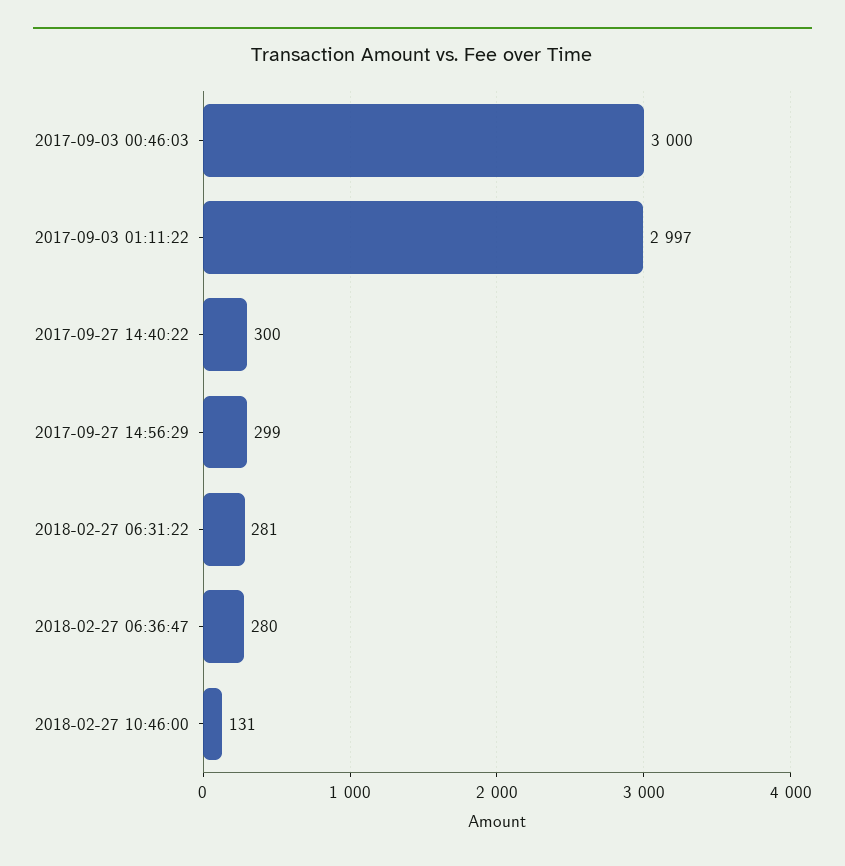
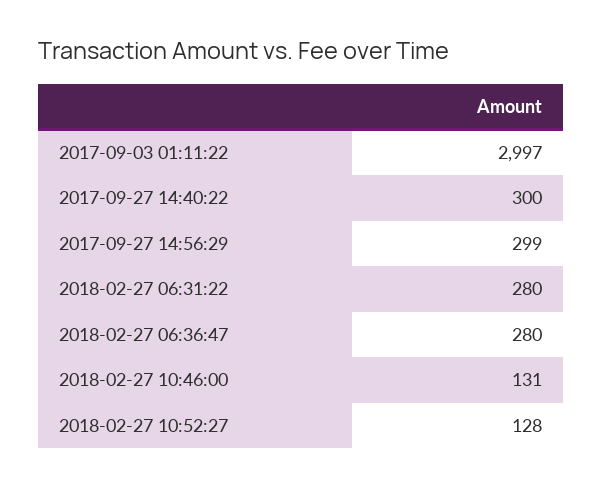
2017-09-03 00:46:03: 3000 -> none
2018-02-27 06:31:22: 281 -> 280
2018-02-27 10:52:27: none -> 128

